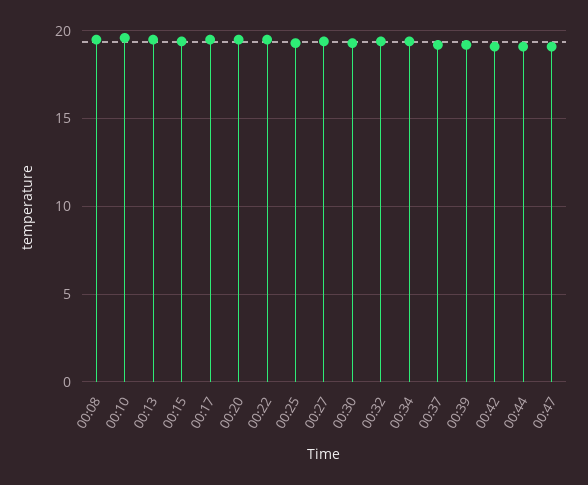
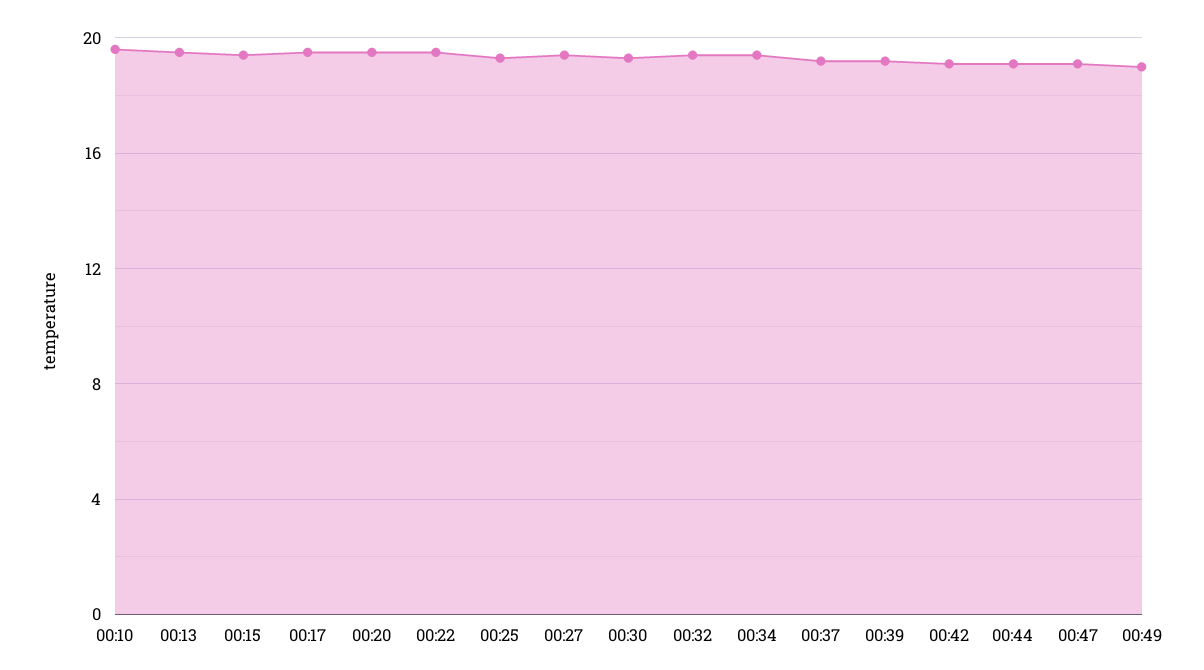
00:08: 19.5 -> none
00:49: none -> 19

